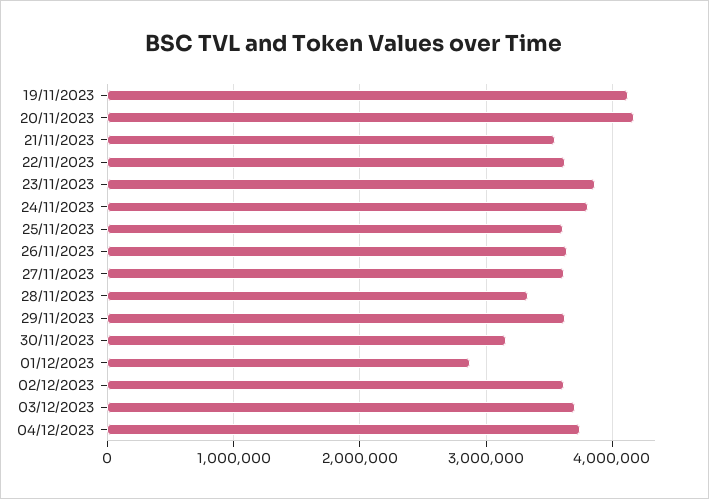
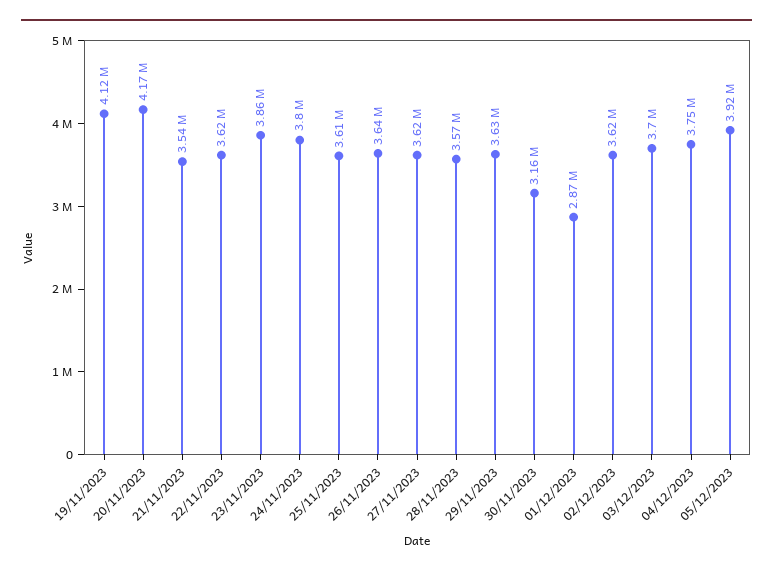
28/11/2023: 3300000 -> 3570000
05/12/2023: none -> 3920000

